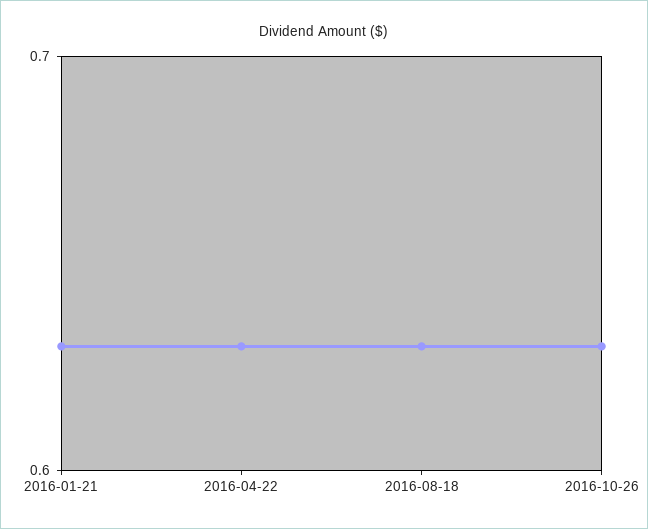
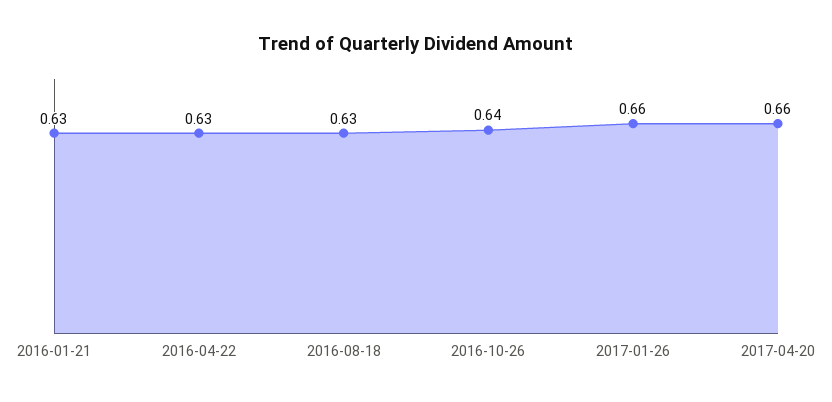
2016-10-26: 0.63 -> 0.64
2017-01-26: none -> 0.66
2017-04-20: none -> 0.66

